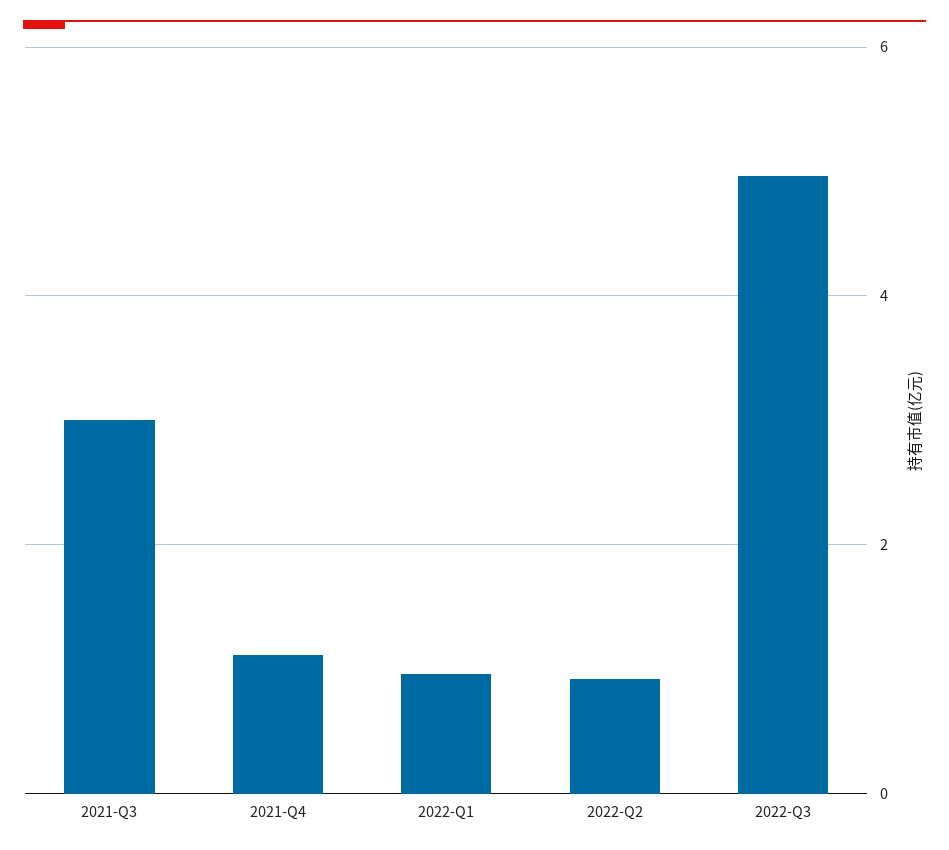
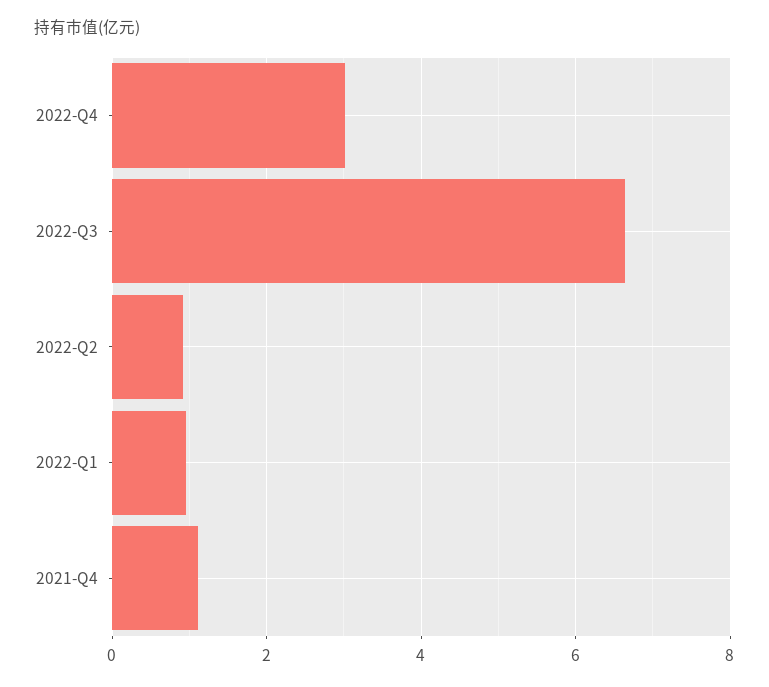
2021-Q3: 3 -> none
2022-Q3: 5 -> 6.6
2022-Q4: none -> 3

